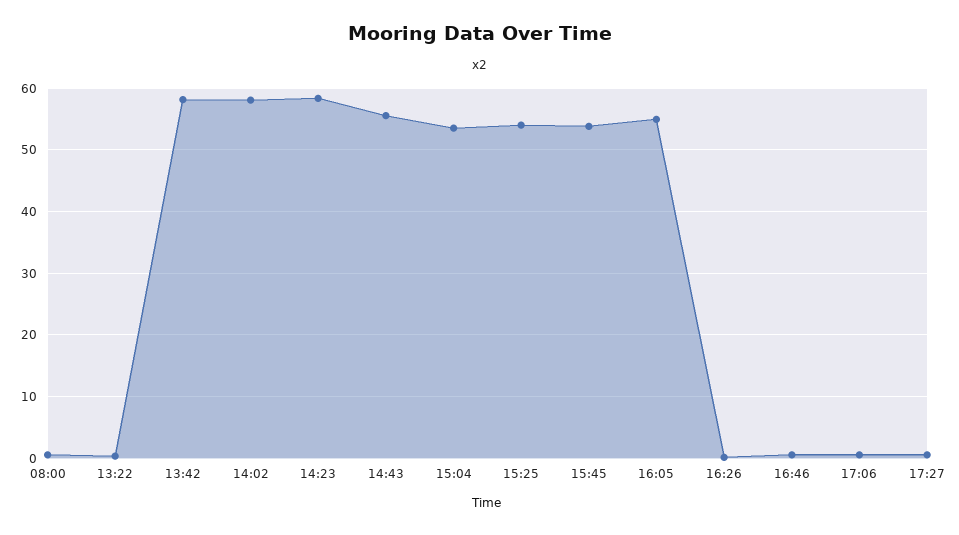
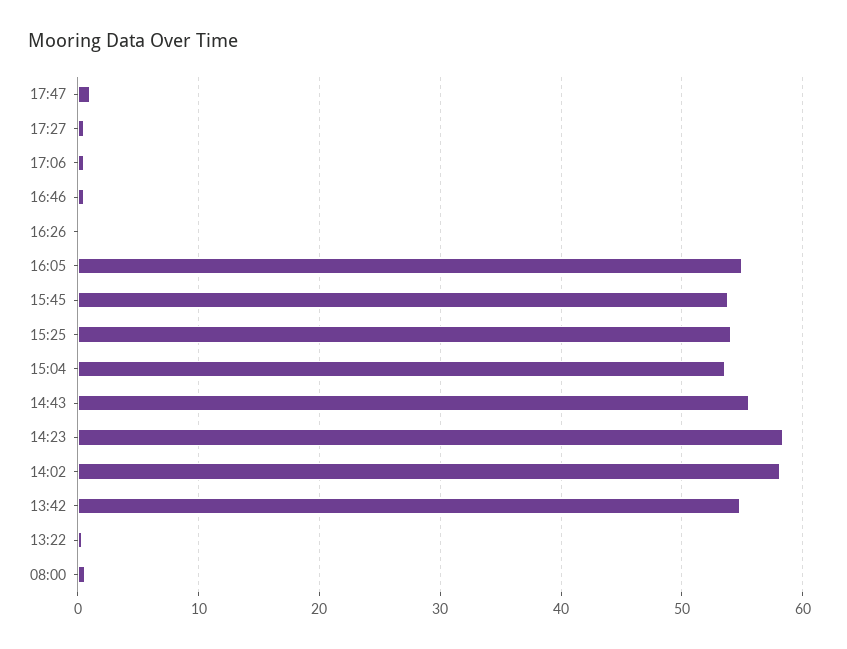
13:42: 58 -> 55
17:47: none -> 1

